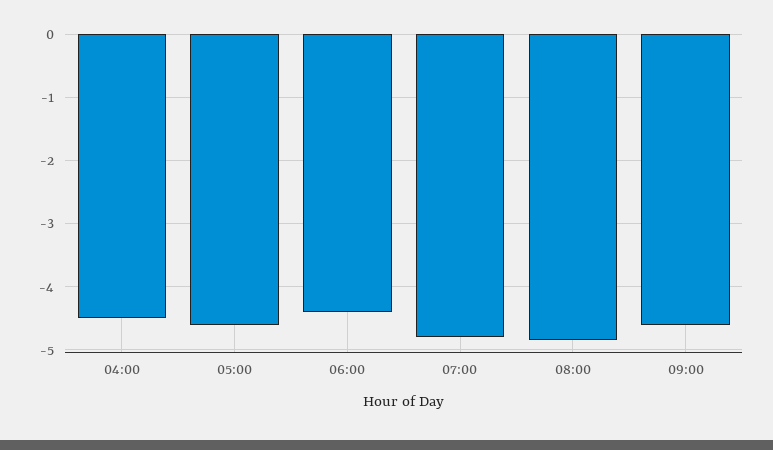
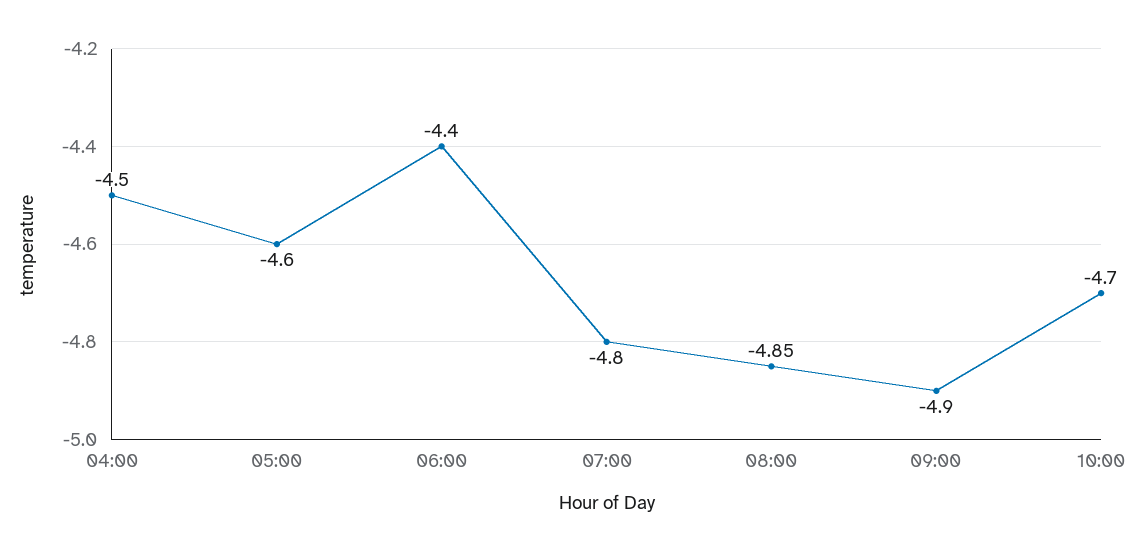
09:00: -4.6 -> -4.9
10:00: none -> -4.7

